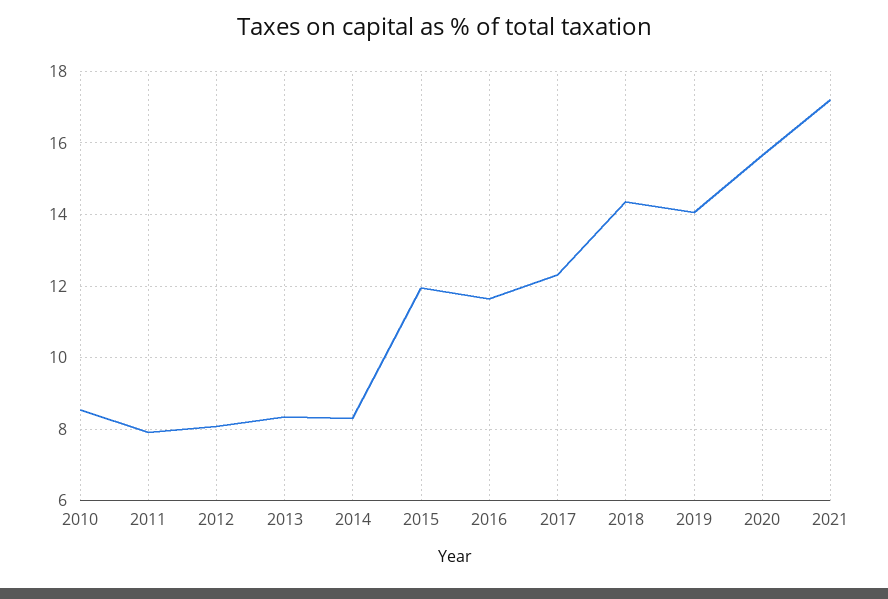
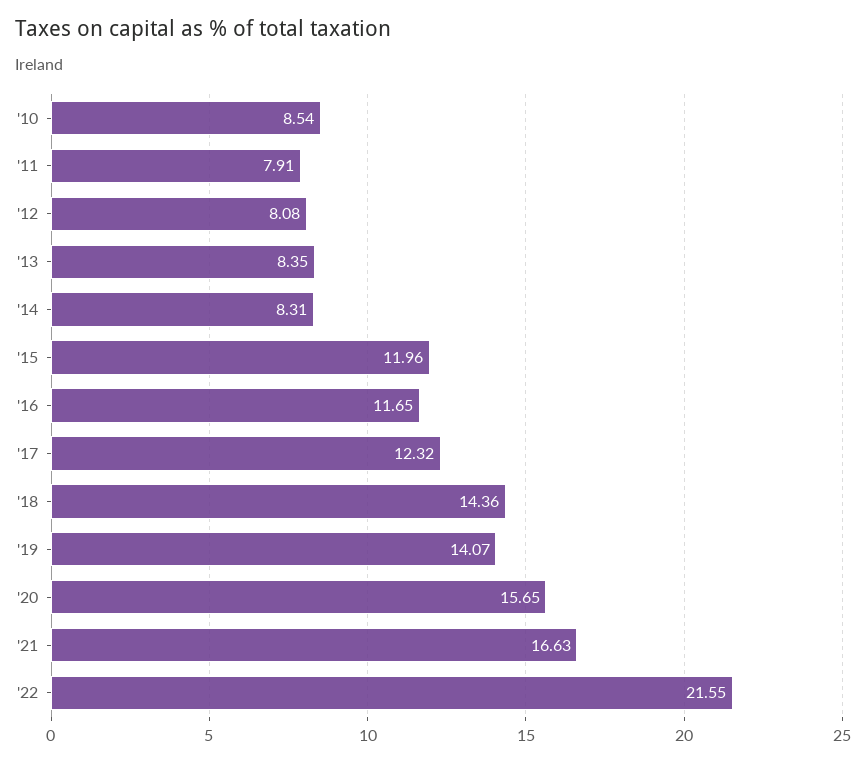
2021: 17.2 -> 16.63
'22: none -> 21.55

